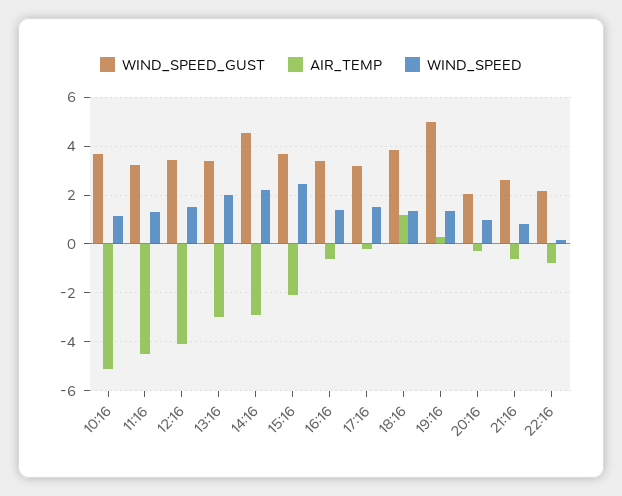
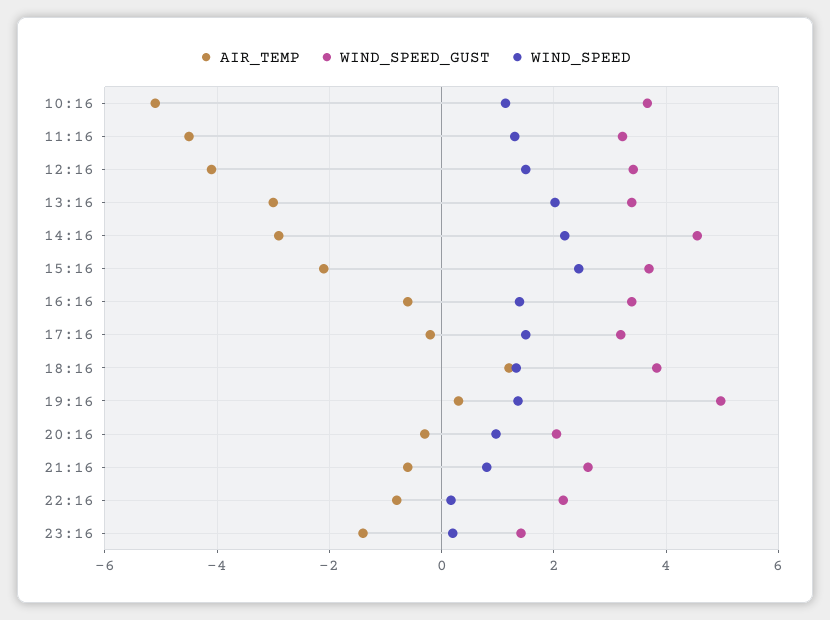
AIR_TEMP, 23:16: none -> -1.4
WIND_SPEED_GUST, 23:16: none -> 1.4
WIND_SPEED, 23:16: none -> 0.2

